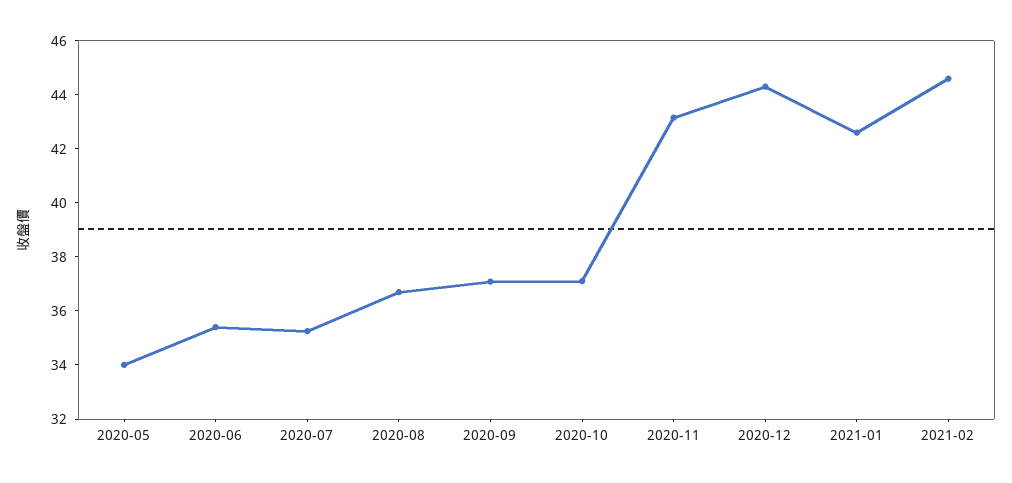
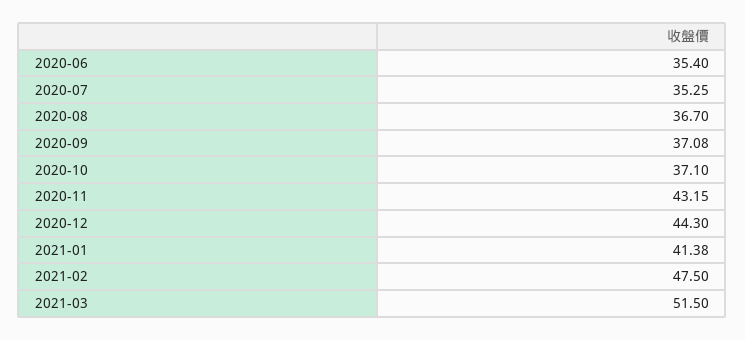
2020-05: 34 -> none
2021-01: 42.5 -> 41.38
2021-02: 44.5 -> 47.5
2021-03: none -> 51.5

